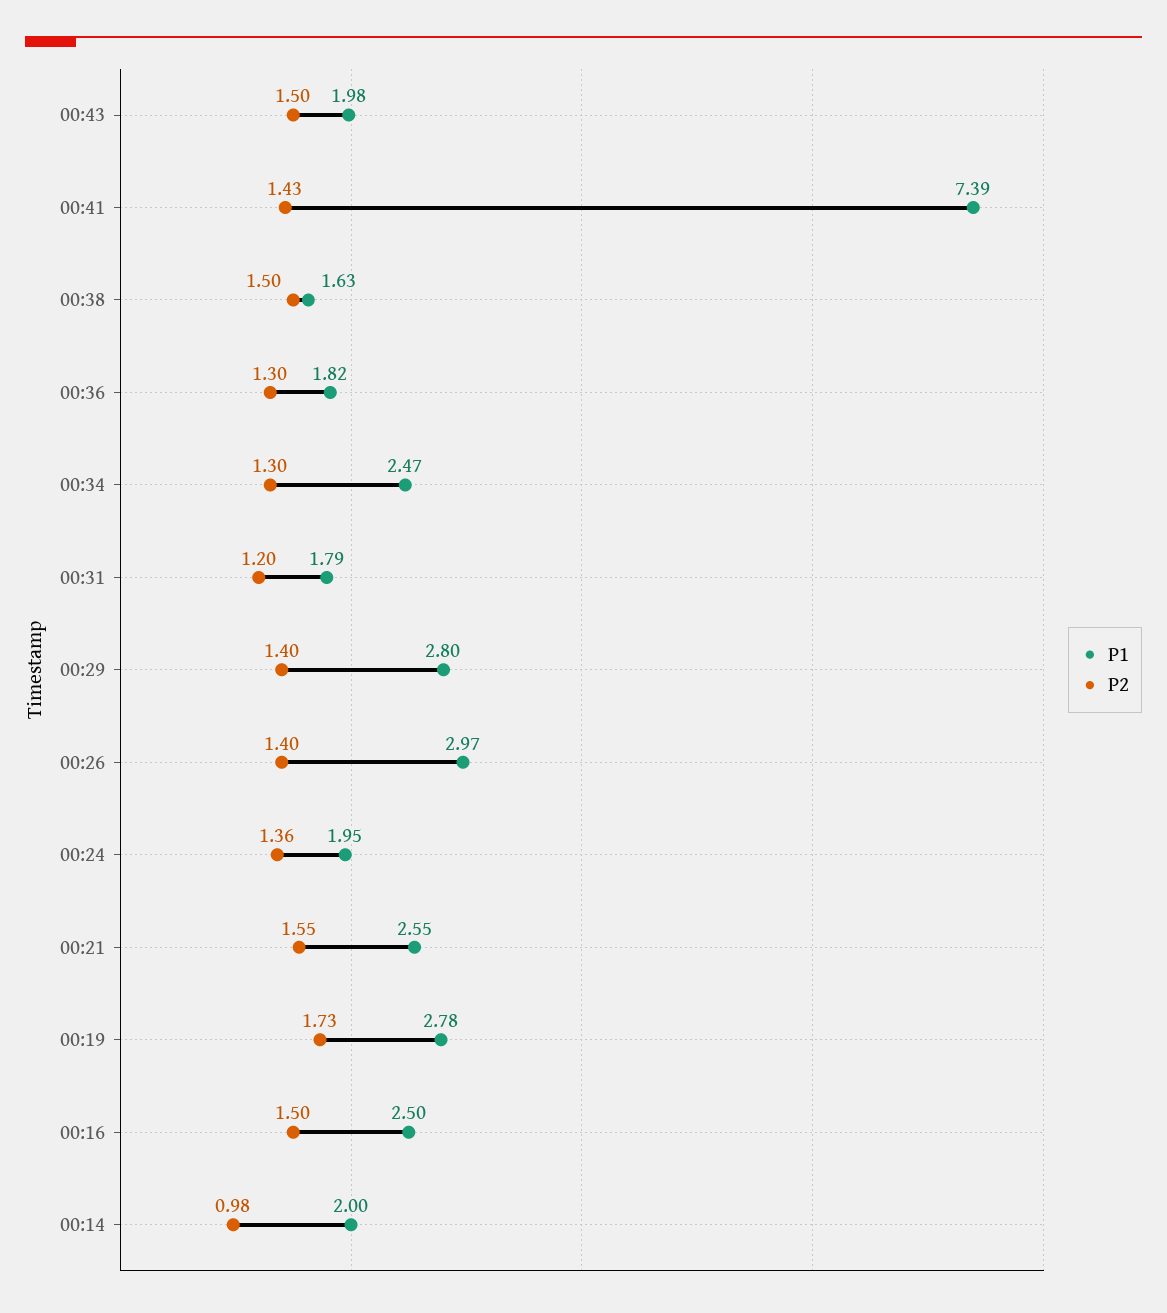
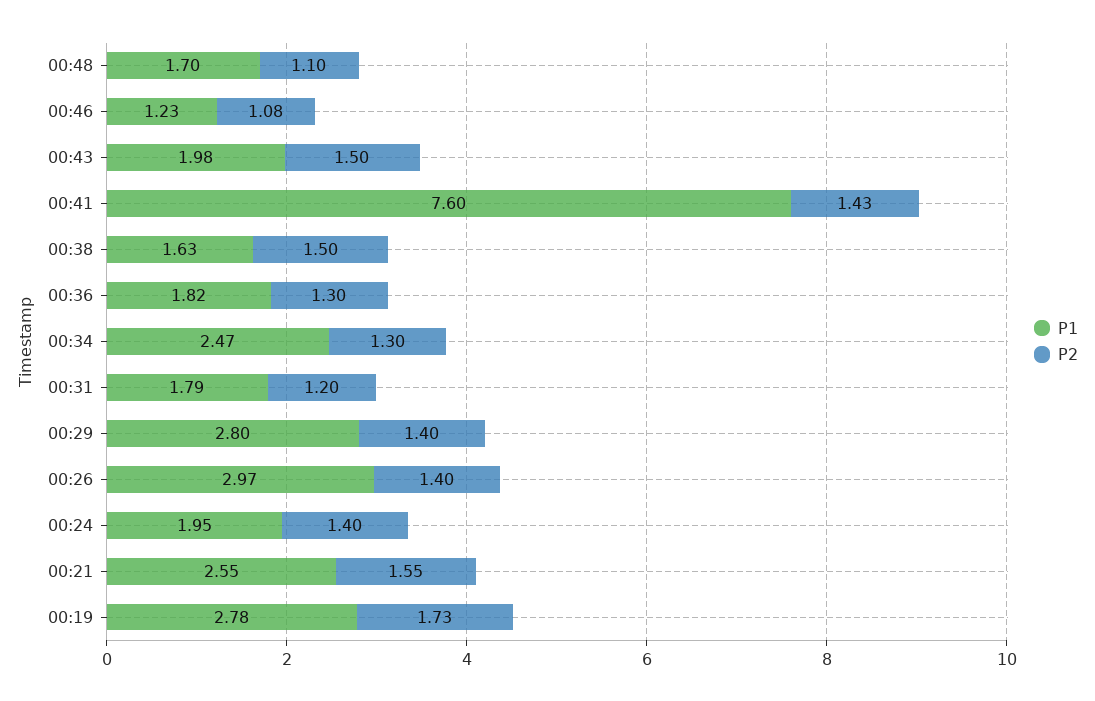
P1, 00:41: 7.39 -> 7.6
P2, 00:24: 1.36 -> 1.4
P1, 00:16: 2.5 -> none
P2, 00:16: 1.5 -> none
P1, 00:14: 2 -> none
P2, 00:14: 0.98 -> none
P1, 00:48: none -> 1.7
P2, 00:48: none -> 1.1
P1, 00:46: none -> 1.23
P2, 00:46: none -> 1.08

